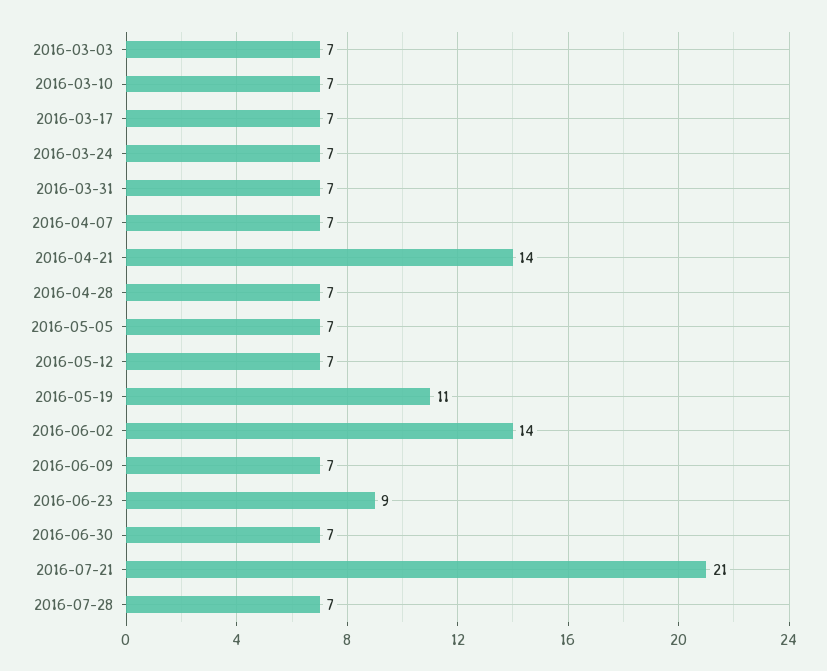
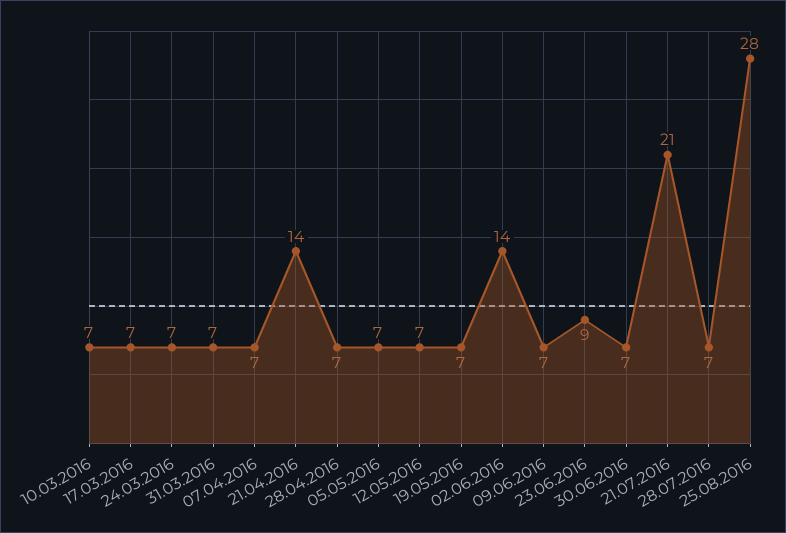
2016-03-03: 7 -> none
2016-05-19: 11 -> 7
25.08.2016: none -> 28

